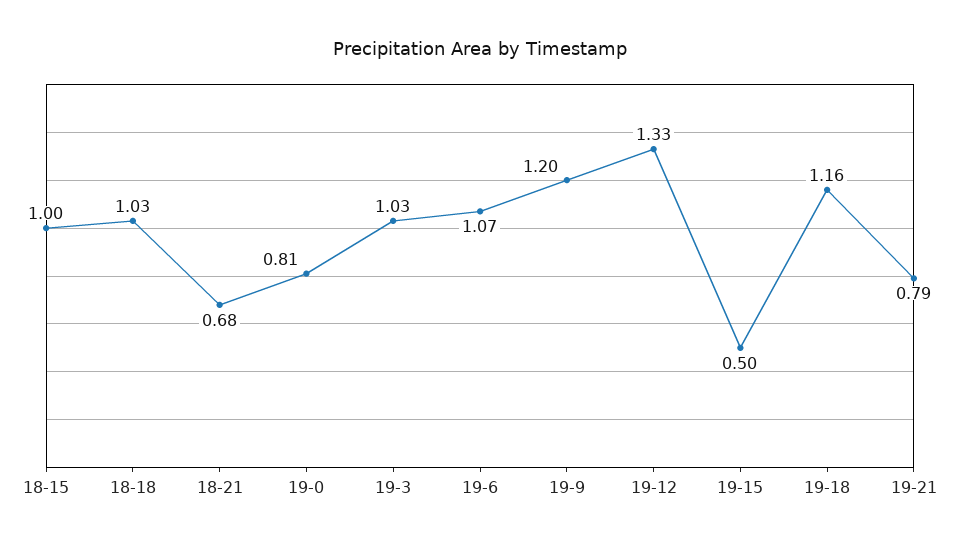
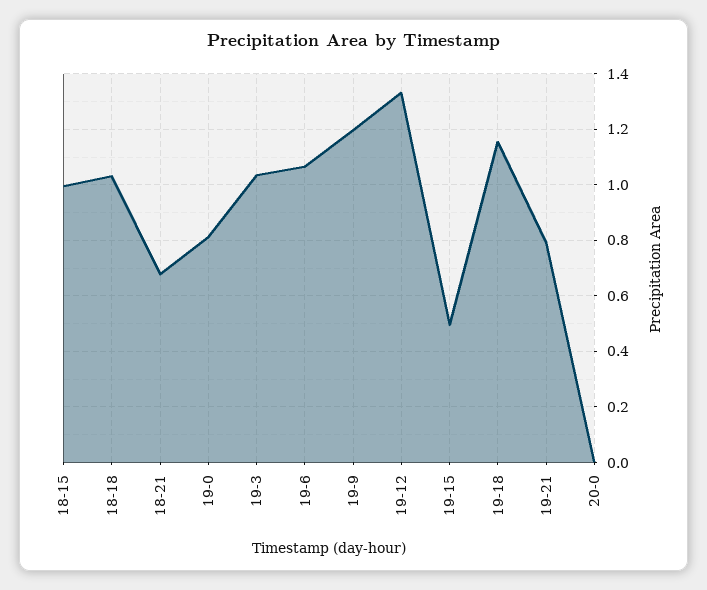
20-0: none -> 0

